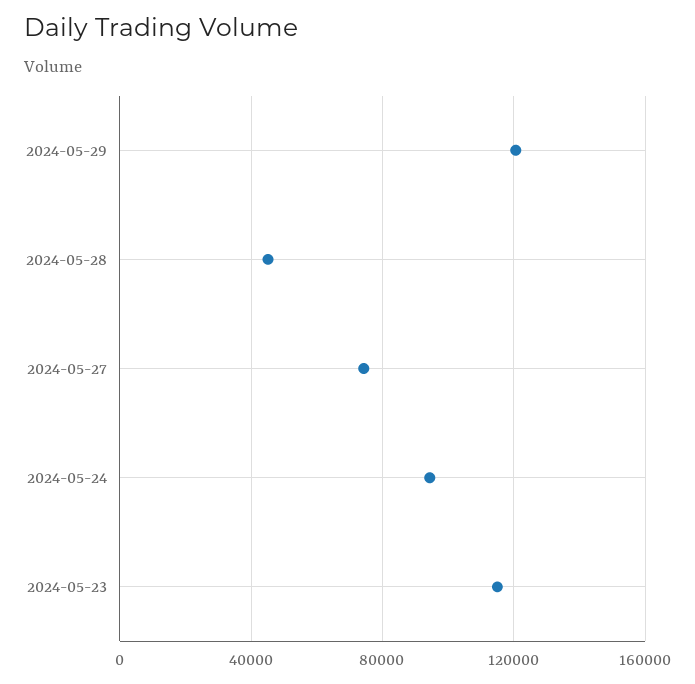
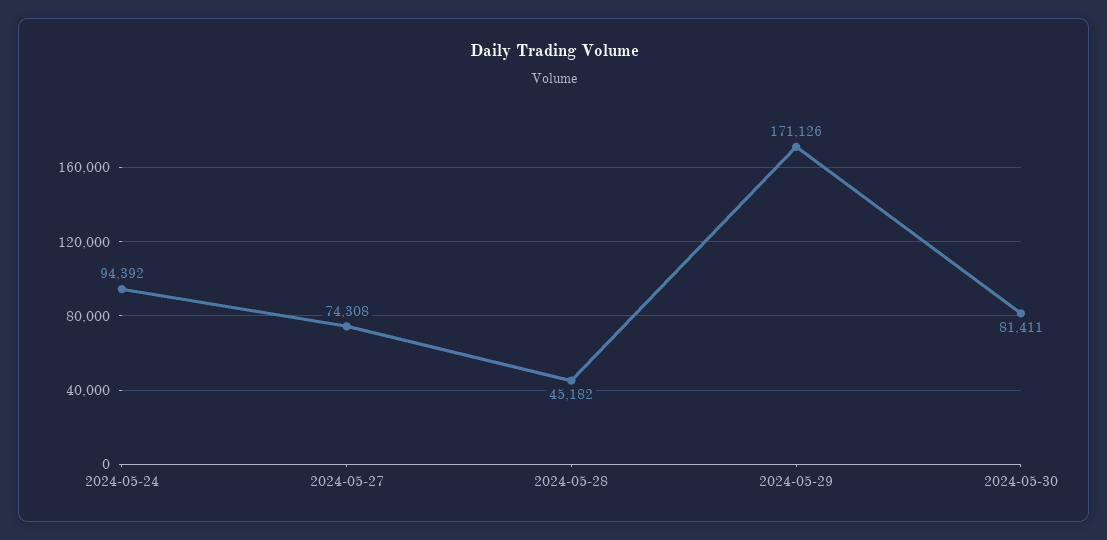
2024-05-29: 120000 -> 171126
2024-05-23: 115000 -> none
2024-05-30: none -> 81411

